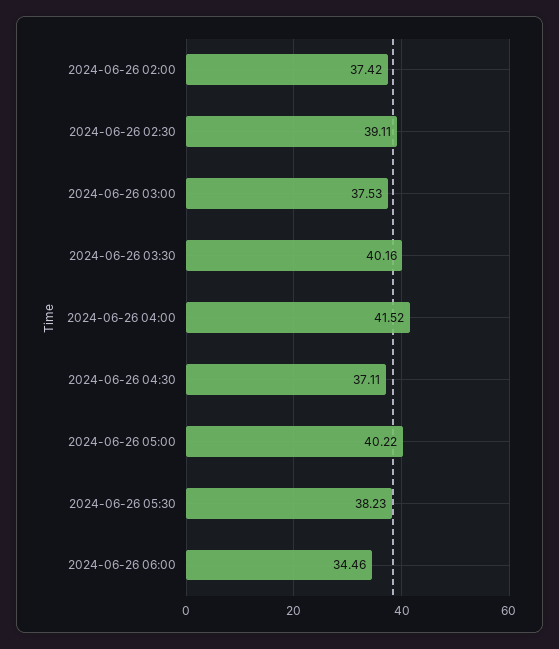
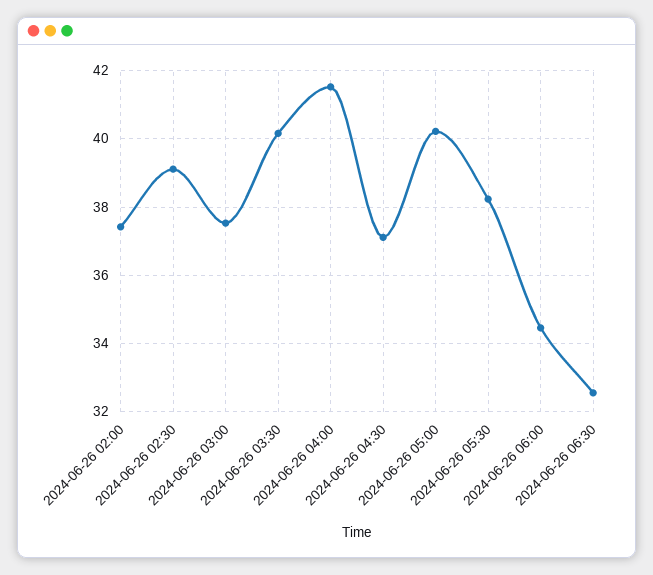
2024-06-26 06:30: none -> 32.6

